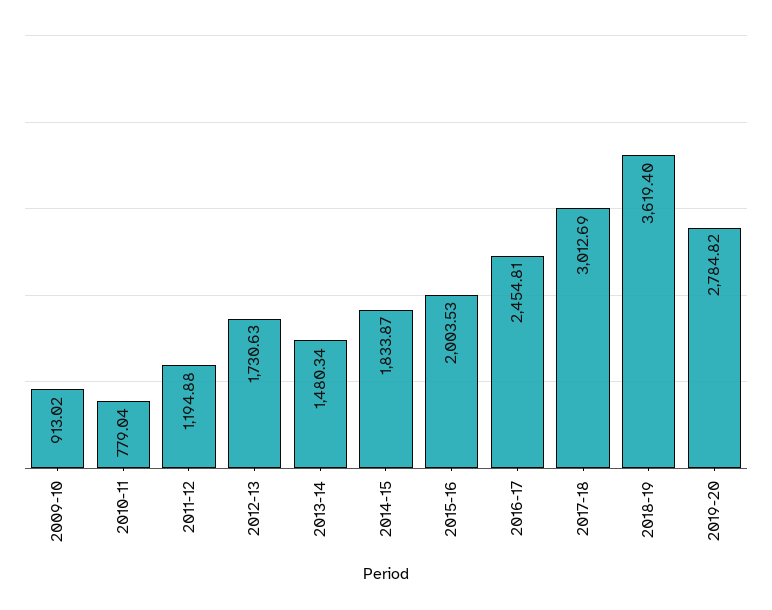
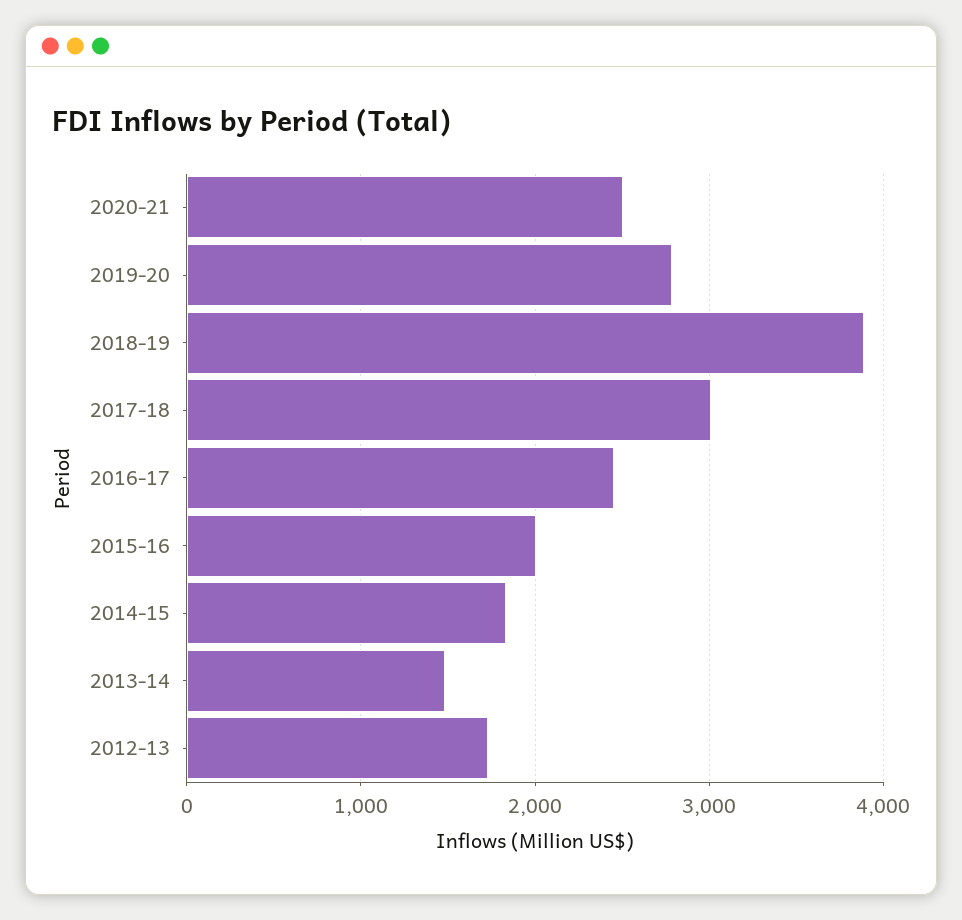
2009-10: 913.02 -> none
2010-11: 779.04 -> none
2011-12: 1194.88 -> none
2018-19: 3619.4 -> 3900
2020-21: none -> 2500

